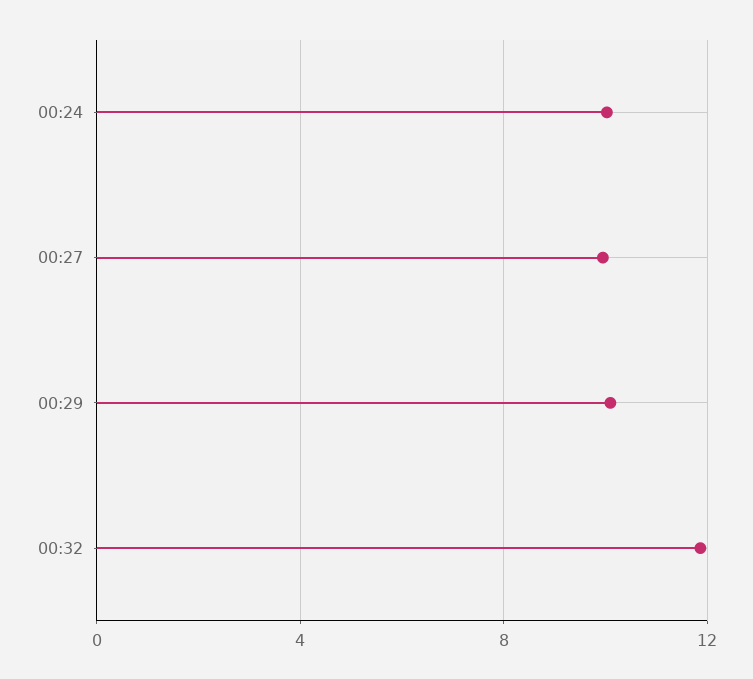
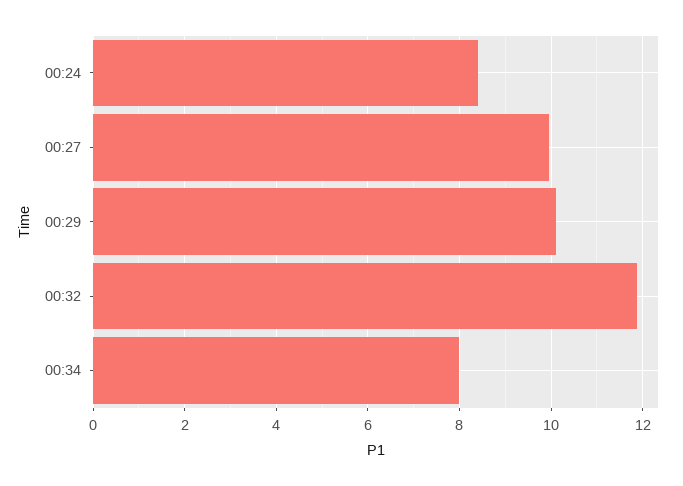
00:24: 10 -> 8.4
00:34: none -> 8

